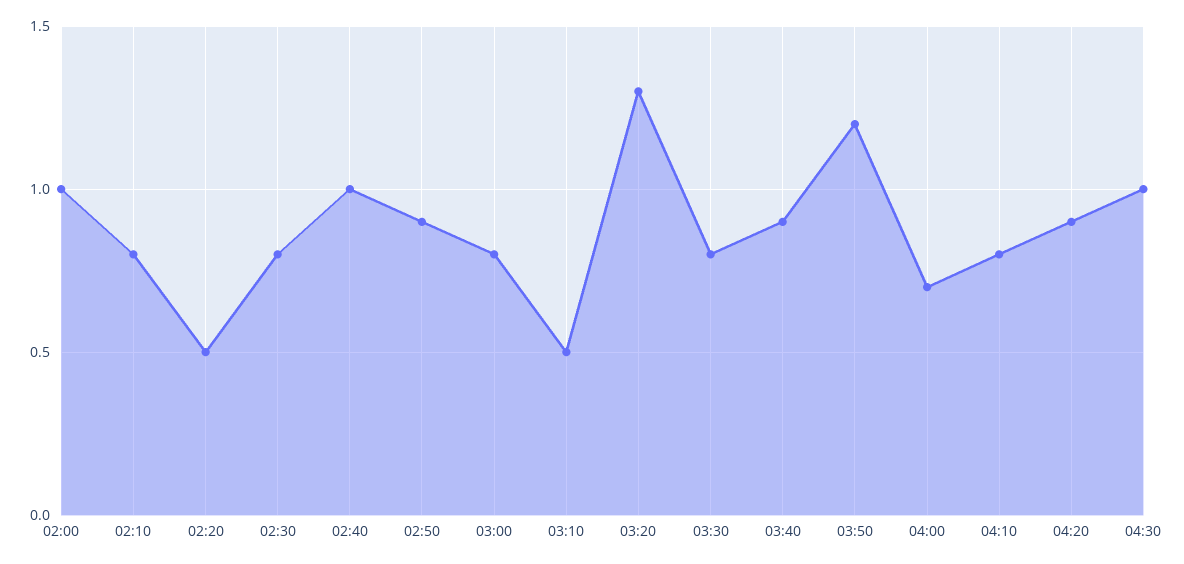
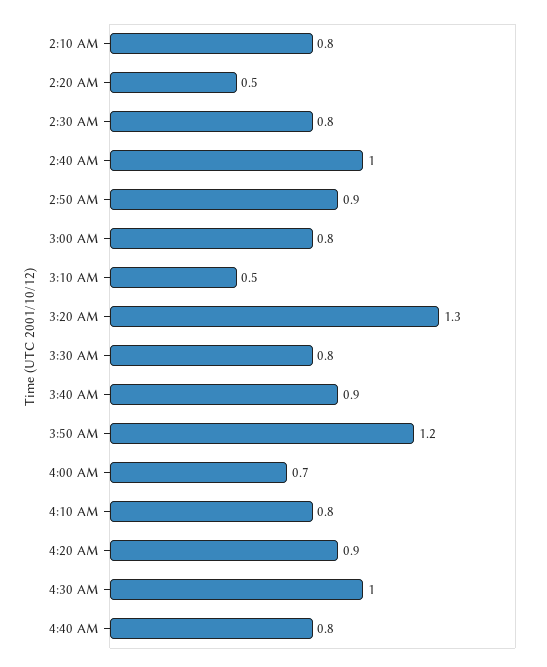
02:00: 1 -> none
4:40 AM: none -> 0.8

